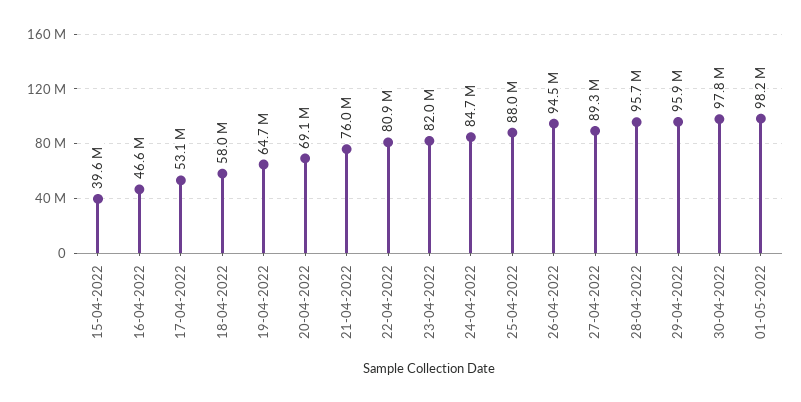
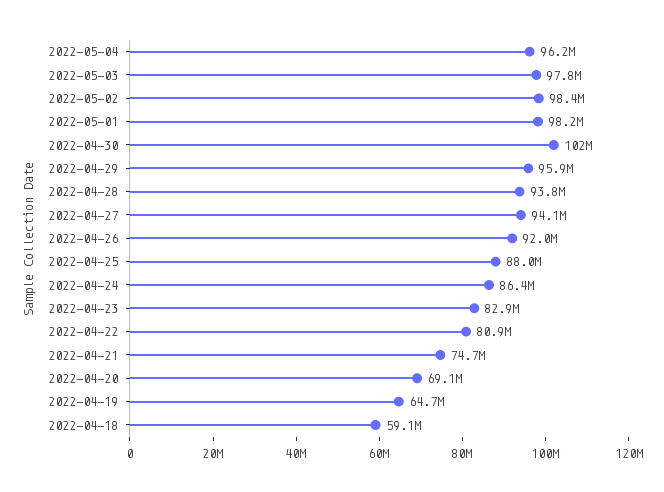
15-04-2022: 39600000 -> none
16-04-2022: 46600000 -> none
17-04-2022: 53100000 -> none
18-04-2022: 58000000 -> 59100000
21-04-2022: 76000000 -> 74700000
23-04-2022: 82000000 -> 82900000
24-04-2022: 84700000 -> 86400000
26-04-2022: 94500000 -> 92000000
27-04-2022: 89300000 -> 94100000
28-04-2022: 95700000 -> 93800000
30-04-2022: 97800000 -> 102000000
2022-05-04: none -> 96200000
2022-05-03: none -> 97800000
2022-05-02: none -> 98400000

